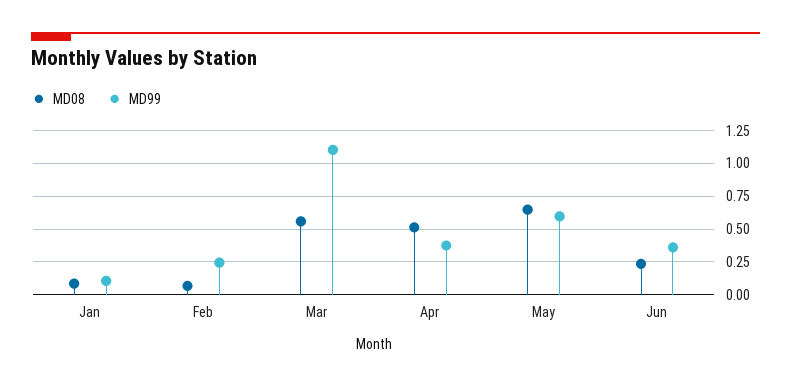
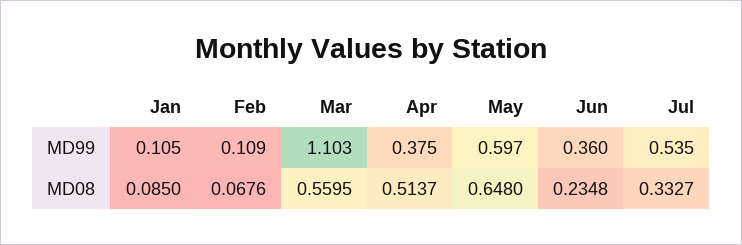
MD99, Feb: 0.25 -> 0.109
MD99, Jul: none -> 0.535
MD08, Jul: none -> 0.3327

